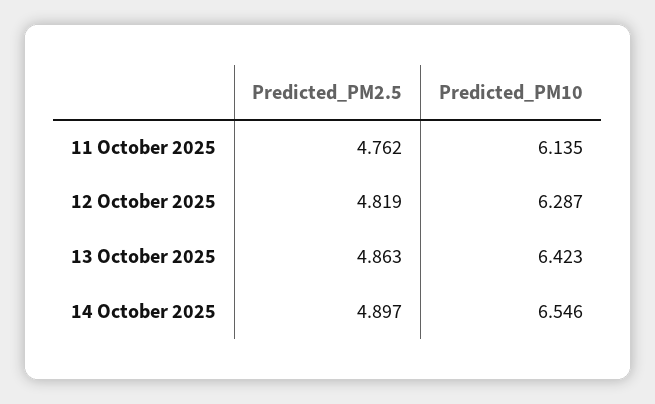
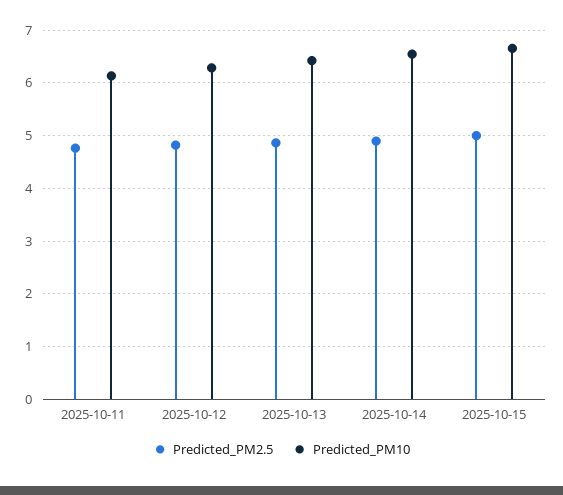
Predicted_PM2.5, 2025-10-15: none -> 5
Predicted_PM10, 2025-10-15: none -> 6.6

